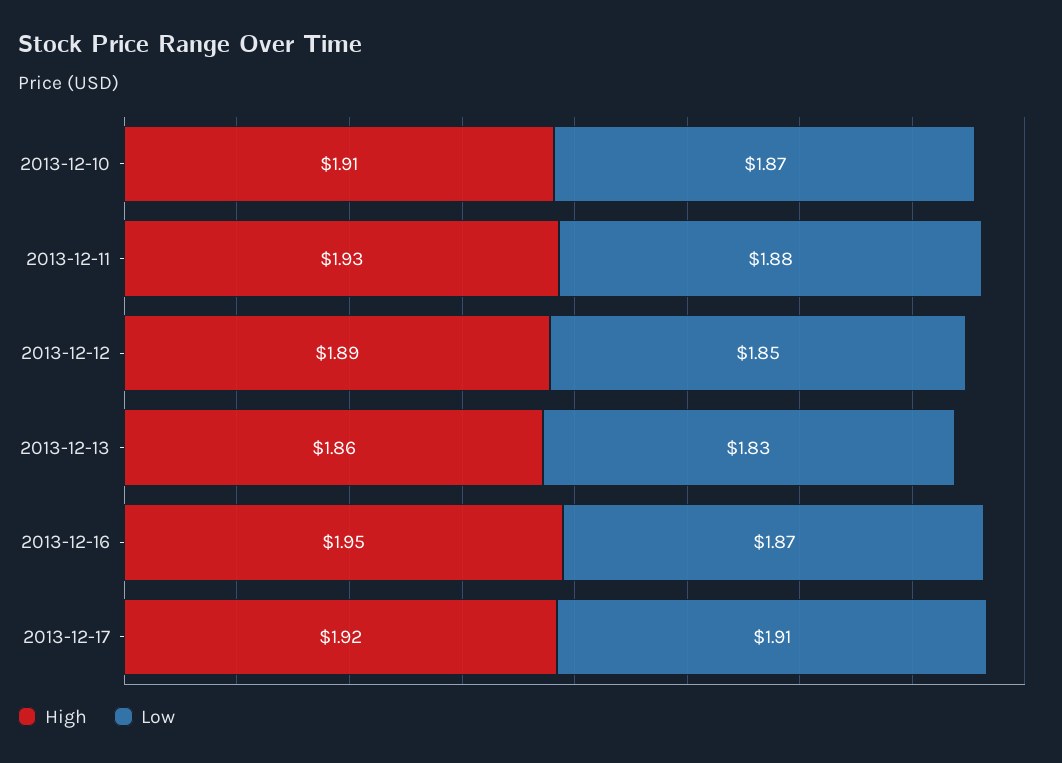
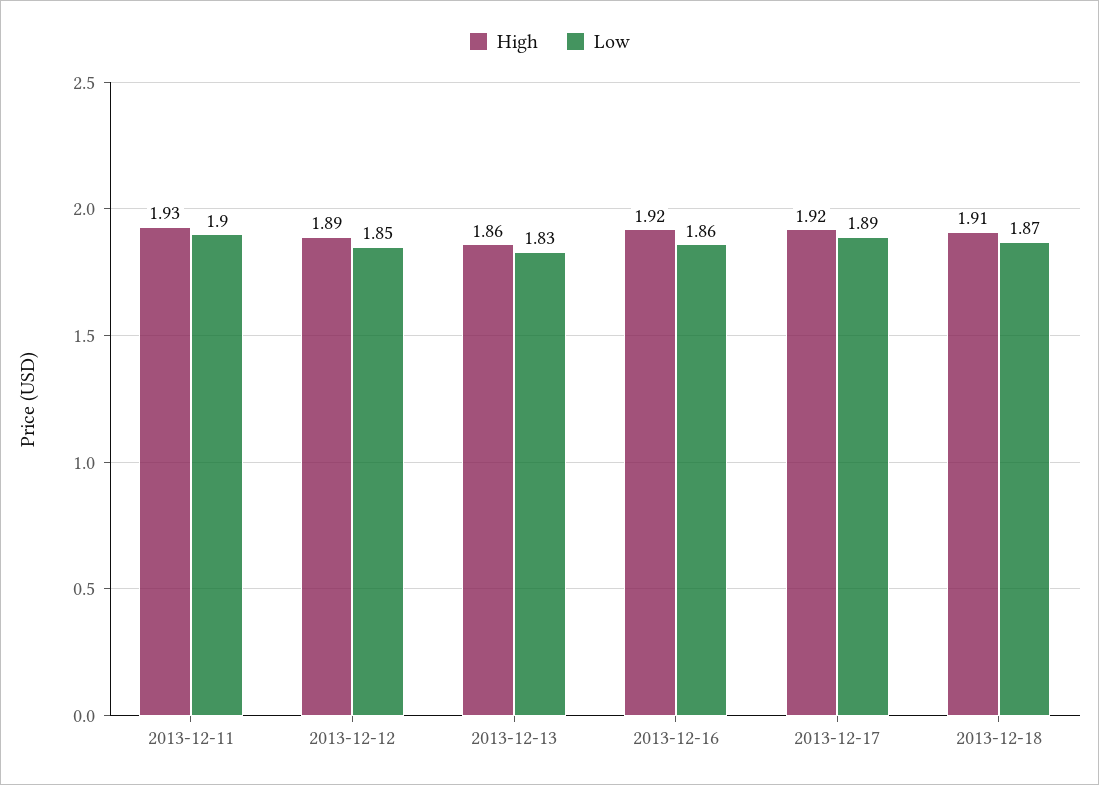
High, 2013-12-10: 1.91 -> none
Low, 2013-12-10: 1.87 -> none
Low, 2013-12-11: 1.88 -> 1.9
High, 2013-12-16: 1.95 -> 1.92
Low, 2013-12-16: 1.87 -> 1.86
Low, 2013-12-17: 1.91 -> 1.89
High, 2013-12-18: none -> 1.91
Low, 2013-12-18: none -> 1.87

